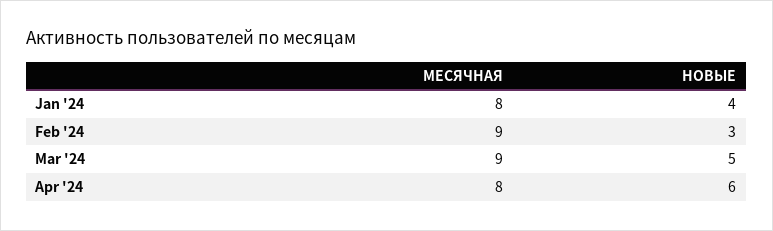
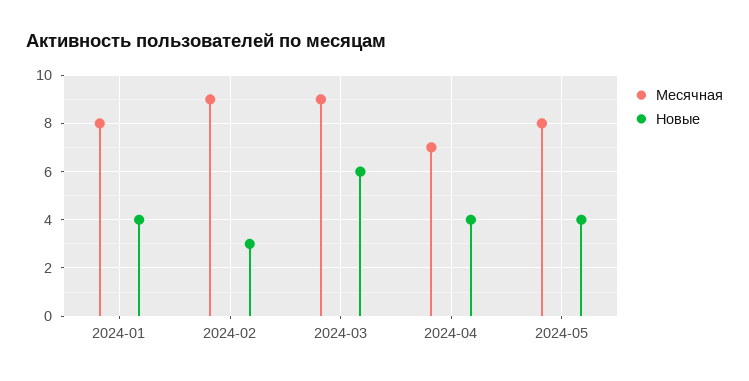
НОВЫЕ, Mar '24: 5 -> 6
МЕСЯЧНАЯ, Apr '24: 8 -> 7
НОВЫЕ, Apr '24: 6 -> 4
МЕСЯЧНАЯ, 2024-05: none -> 8
НОВЫЕ, 2024-05: none -> 4

